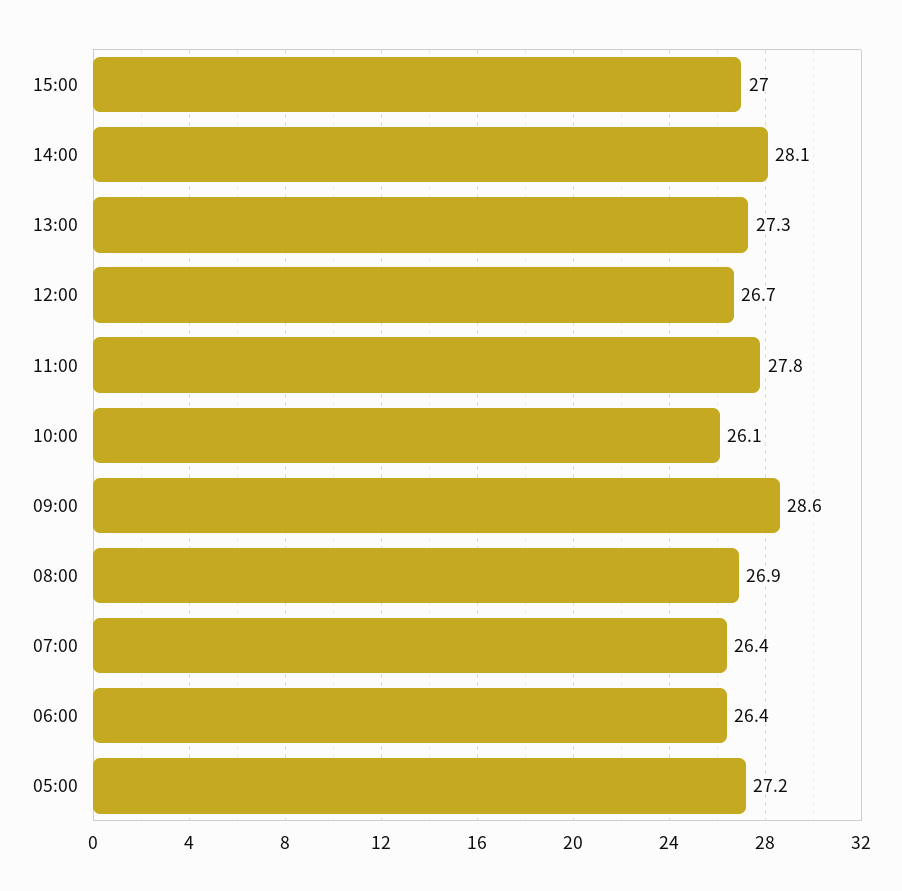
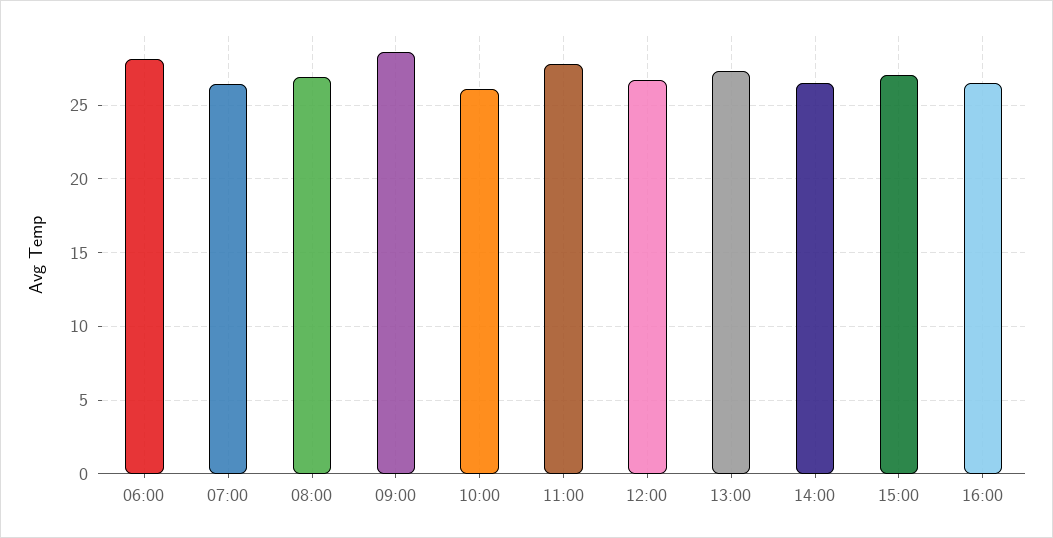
14:00: 28.1 -> 26.5
06:00: 26.4 -> 28
05:00: 27.2 -> none
16:00: none -> 26.5

